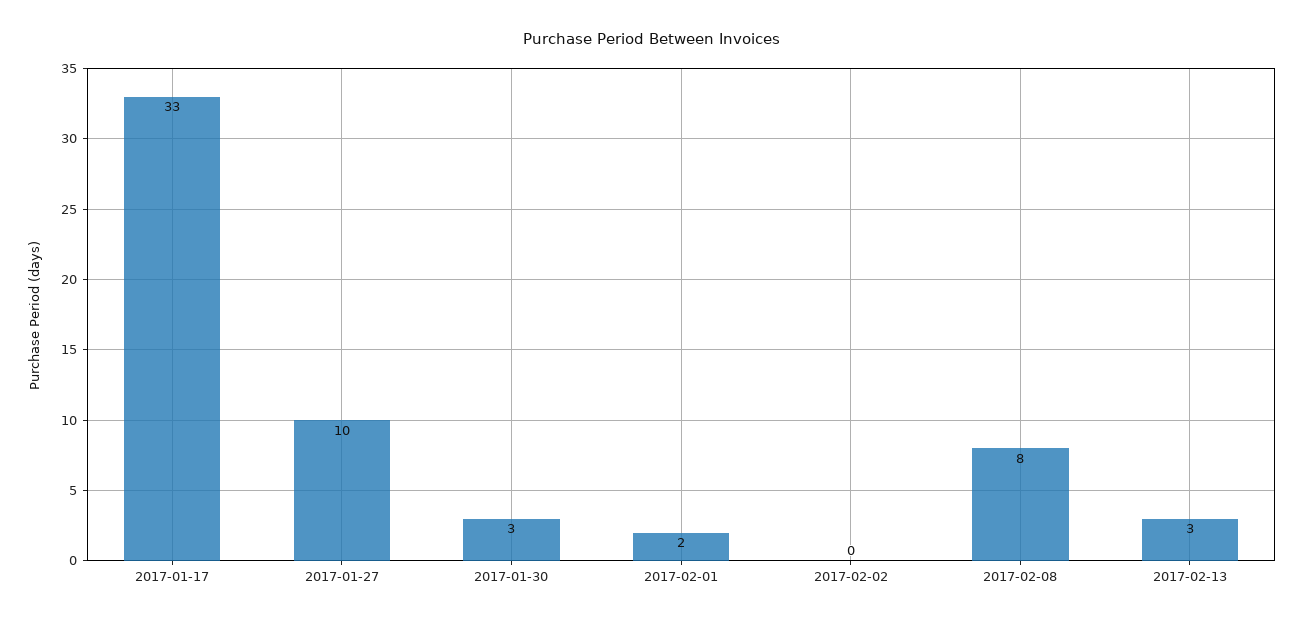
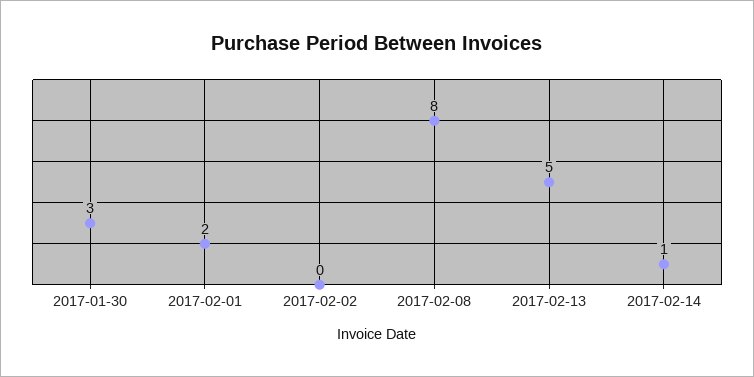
2017-01-17: 33 -> none
2017-01-27: 10 -> none
2017-02-13: 3 -> 5
2017-02-14: none -> 1

